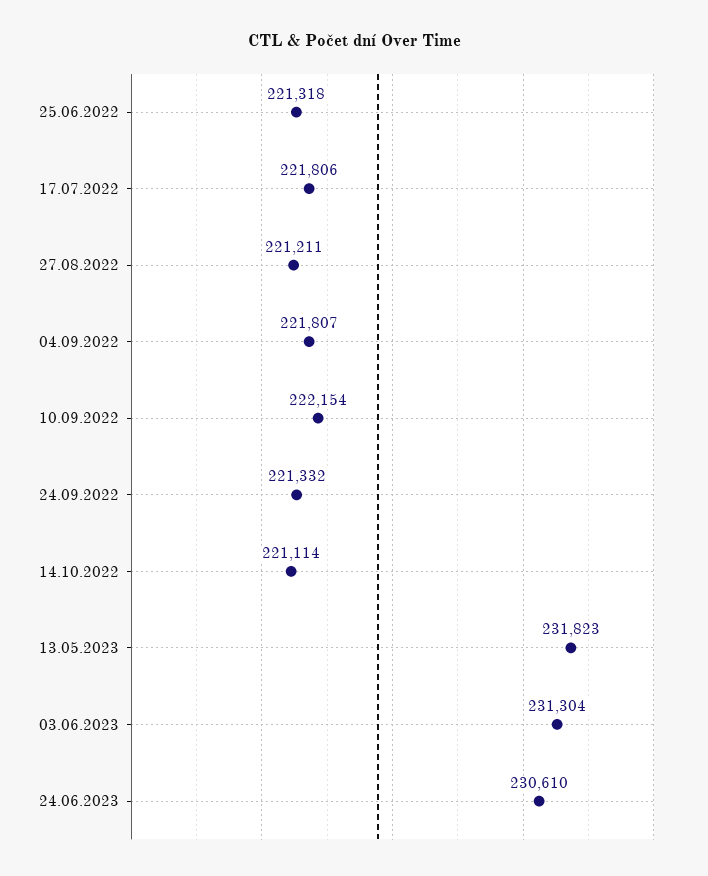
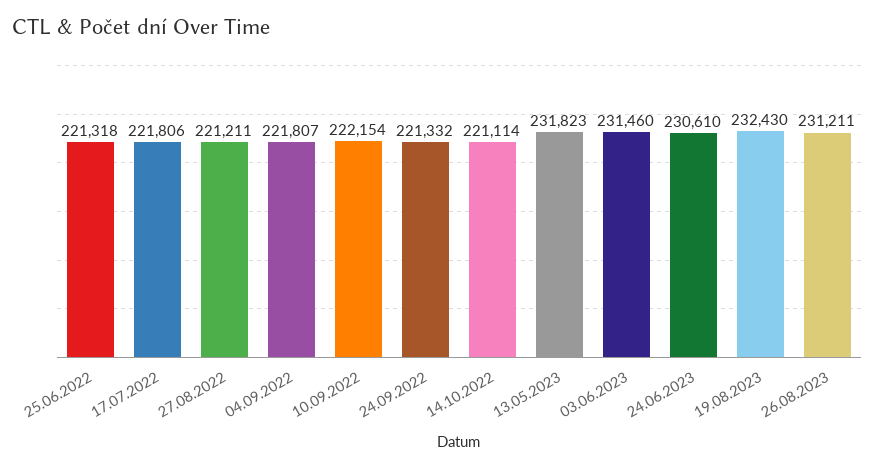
03.06.2023: 231304 -> 231460
19.08.2023: none -> 232430
26.08.2023: none -> 231211

